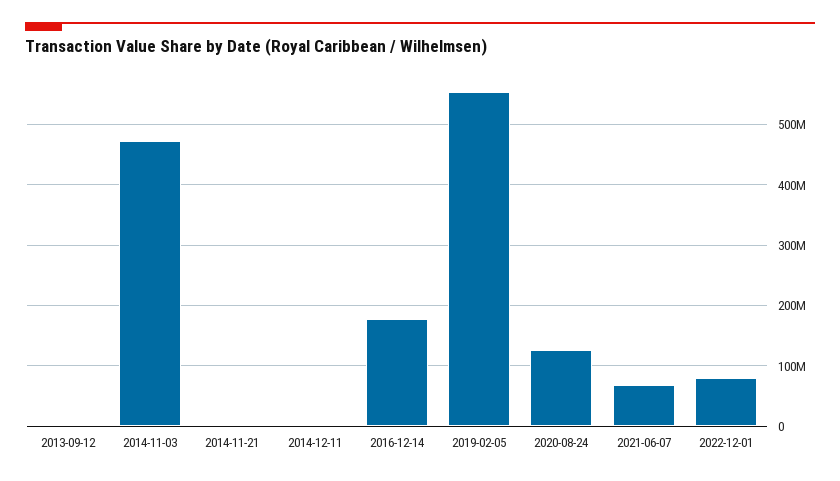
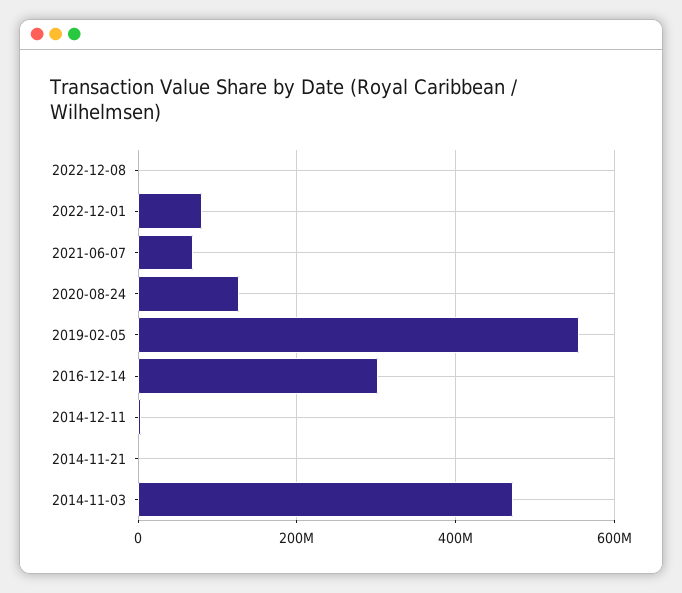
2013-09-12: 0 -> none
2016-12-14: 180000000 -> 300000000
2022-12-08: none -> 0

